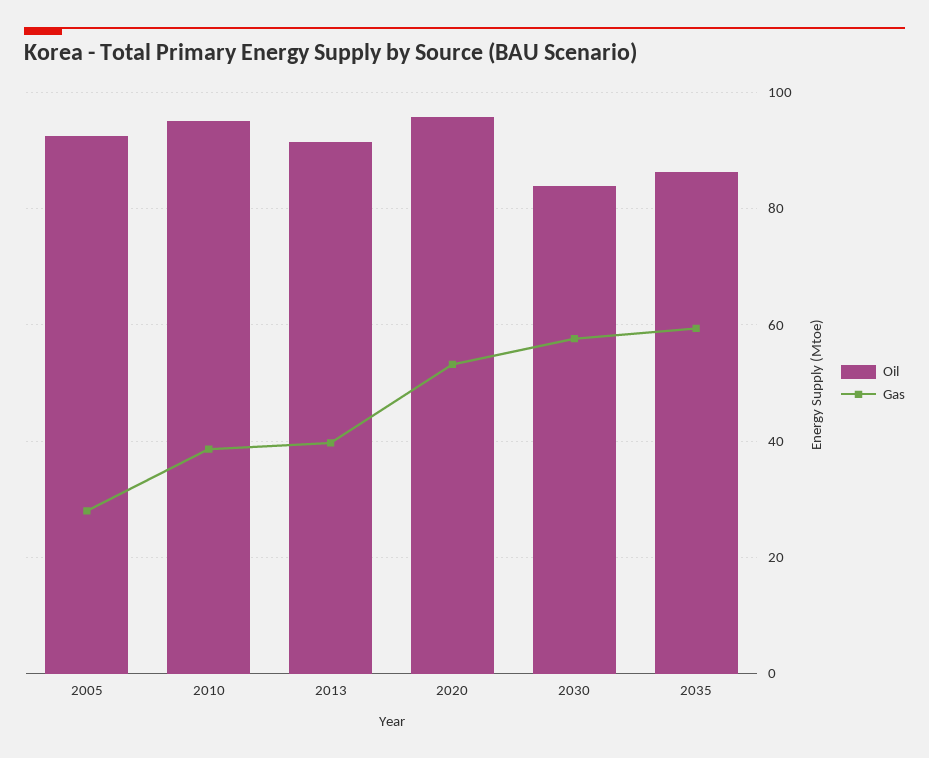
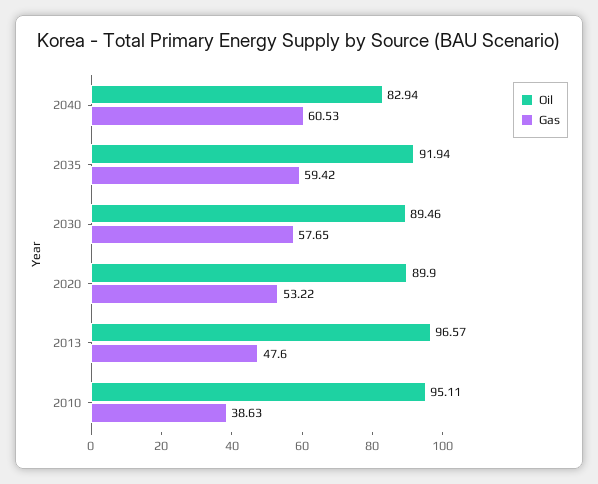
Oil, 2005: 92 -> none
Gas, 2005: 28 -> none
Oil, 2013: 92 -> 96.57
Gas, 2013: 40 -> 47.6
Oil, 2020: 96 -> 89.9
Oil, 2030: 84 -> 89.46
Oil, 2035: 86 -> 91.94
Oil, 2040: none -> 82.94
Gas, 2040: none -> 60.53

